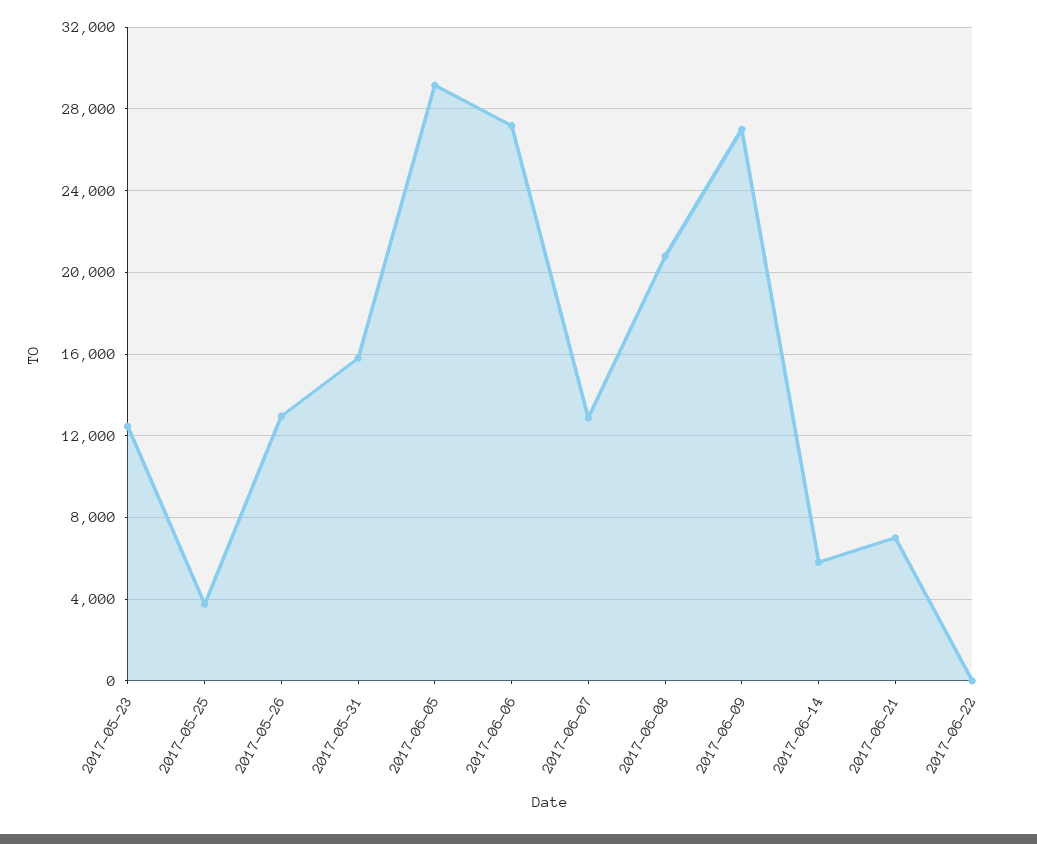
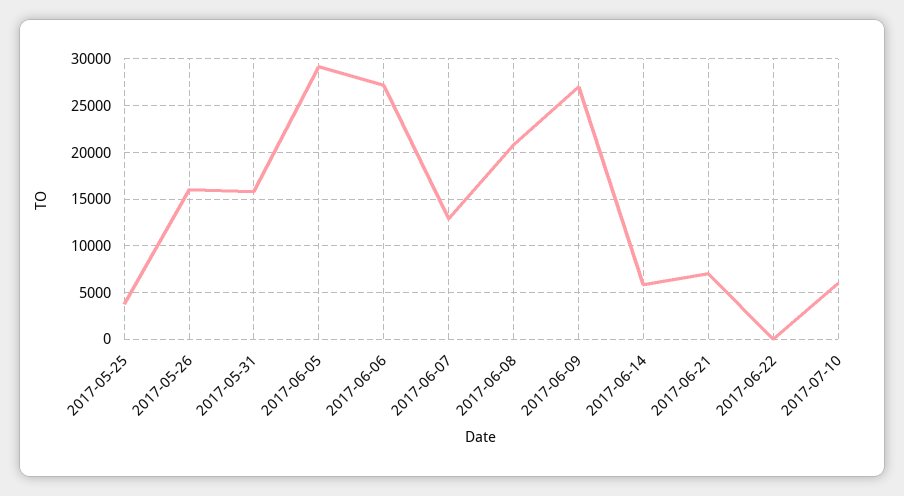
2017-05-23: 12500 -> none
2017-05-26: 13000 -> 16000
2017-07-10: none -> 6000

